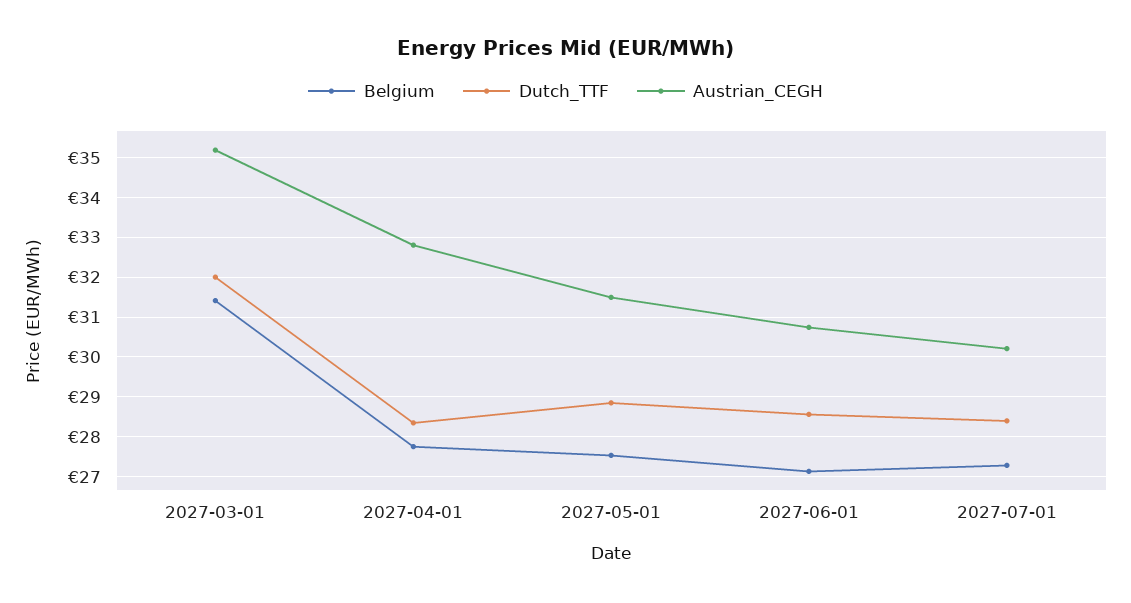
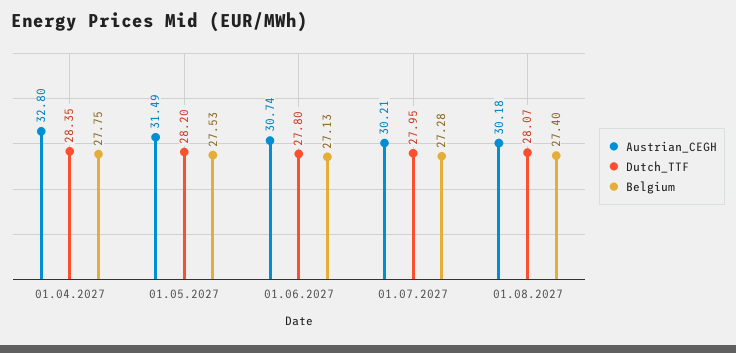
Belgium, 2027-03-01: 31.4 -> none
Dutch_TTF, 2027-03-01: 32 -> none
Austrian_CEGH, 2027-03-01: 35.2 -> none
Dutch_TTF, 2027-05-01: 28.8 -> 28.2
Dutch_TTF, 2027-06-01: 28.6 -> 27.8
Dutch_TTF, 2027-07-01: 28.4 -> 27.95
Austrian_CEGH, 01.08.2027: none -> 30.18
Dutch_TTF, 01.08.2027: none -> 28.07
Belgium, 01.08.2027: none -> 27.4

